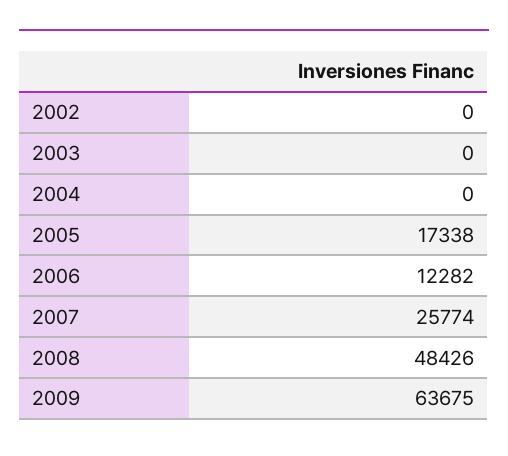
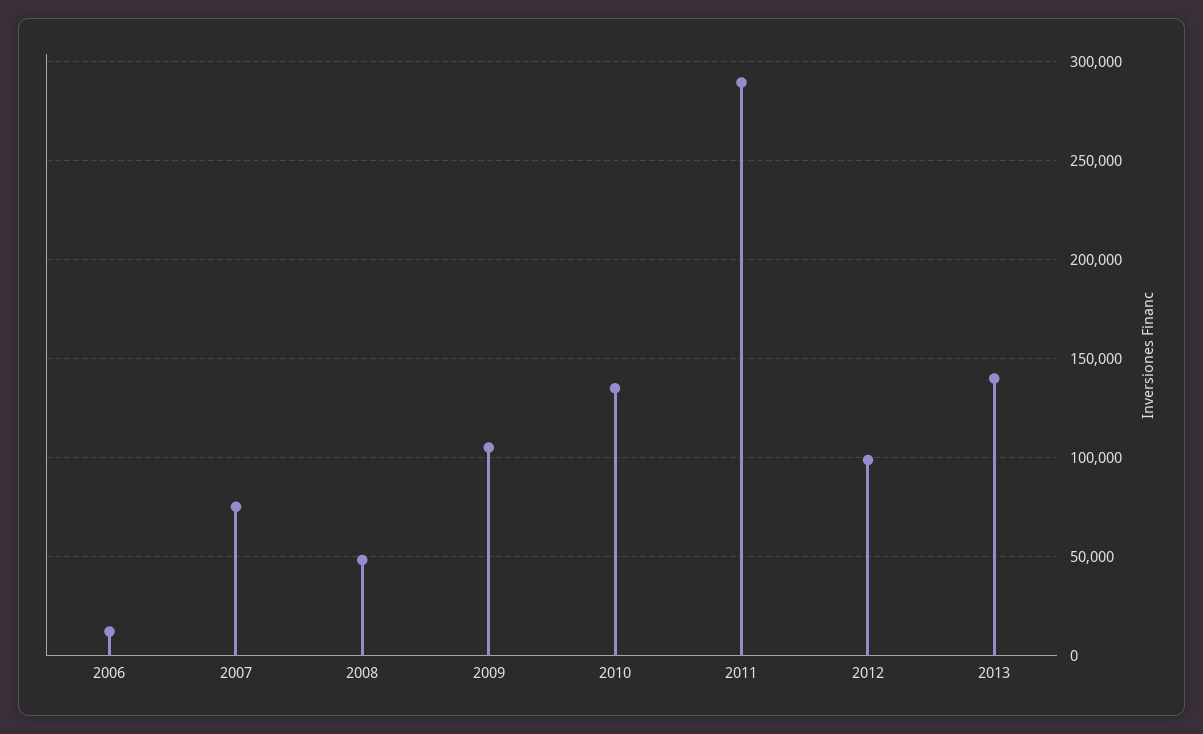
2002: 0 -> none
2003: 0 -> none
2004: 0 -> none
2005: 17338 -> none
2007: 25774 -> 75000
2009: 63675 -> 105000
2010: none -> 135000
2011: none -> 290000
2012: none -> 100000
2013: none -> 140000

